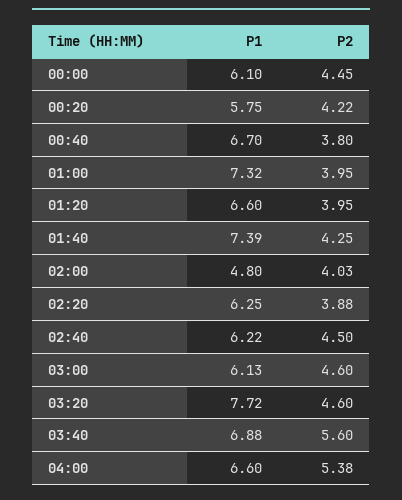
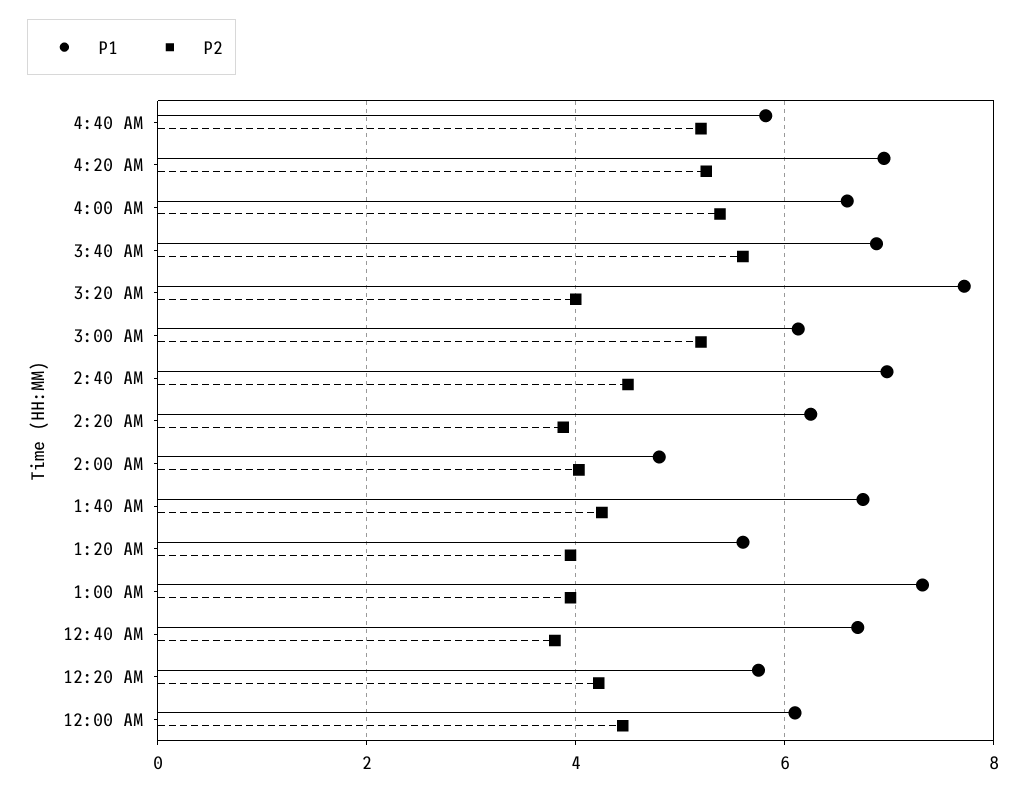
P1, 01:20: 6.6 -> 5.6
P1, 01:40: 7.39 -> 6.8
P1, 02:40: 6.22 -> 7
P2, 03:00: 4.6 -> 5.2
P2, 03:20: 4.6 -> 4
P1, 4:40 AM: none -> 5.8
P2, 4:40 AM: none -> 5.2
P1, 4:20 AM: none -> 7
P2, 4:20 AM: none -> 5.2

